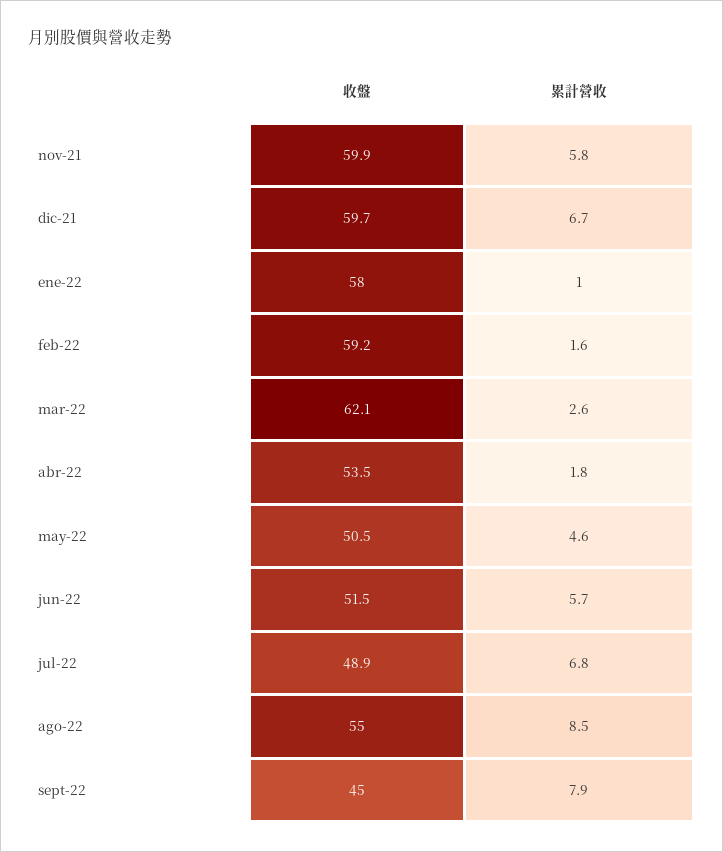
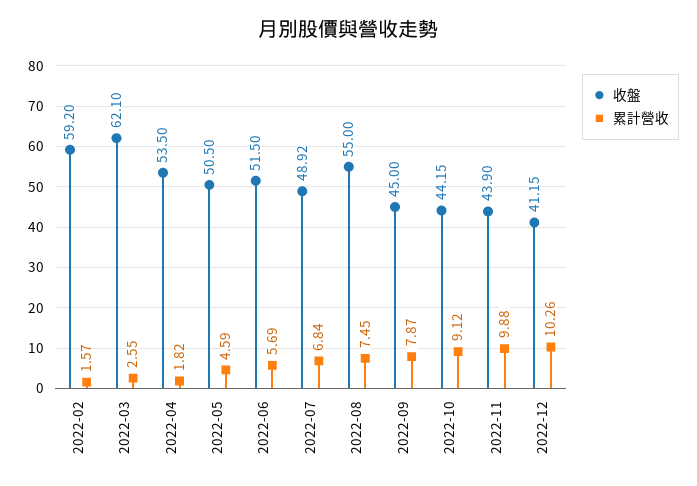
收盤, nov-21: 59.9 -> none
累計營收, nov-21: 5.8 -> none
收盤, dic-21: 59.7 -> none
累計營收, dic-21: 6.7 -> none
收盤, ene-22: 58 -> none
累計營收, ene-22: 1 -> none
累計營收, ago-22: 8.5 -> 7.45
收盤, 2022-10: none -> 44.15
累計營收, 2022-10: none -> 9.12
收盤, 2022-11: none -> 43.9
累計營收, 2022-11: none -> 9.88
收盤, 2022-12: none -> 41.15
累計營收, 2022-12: none -> 10.26

